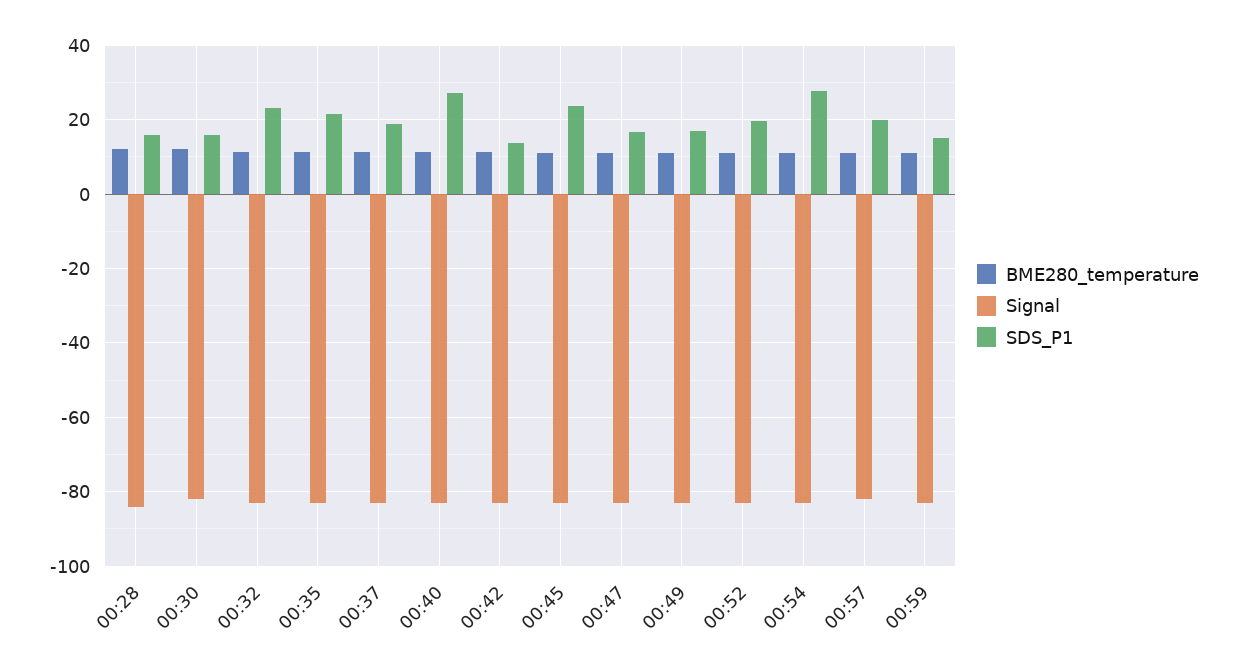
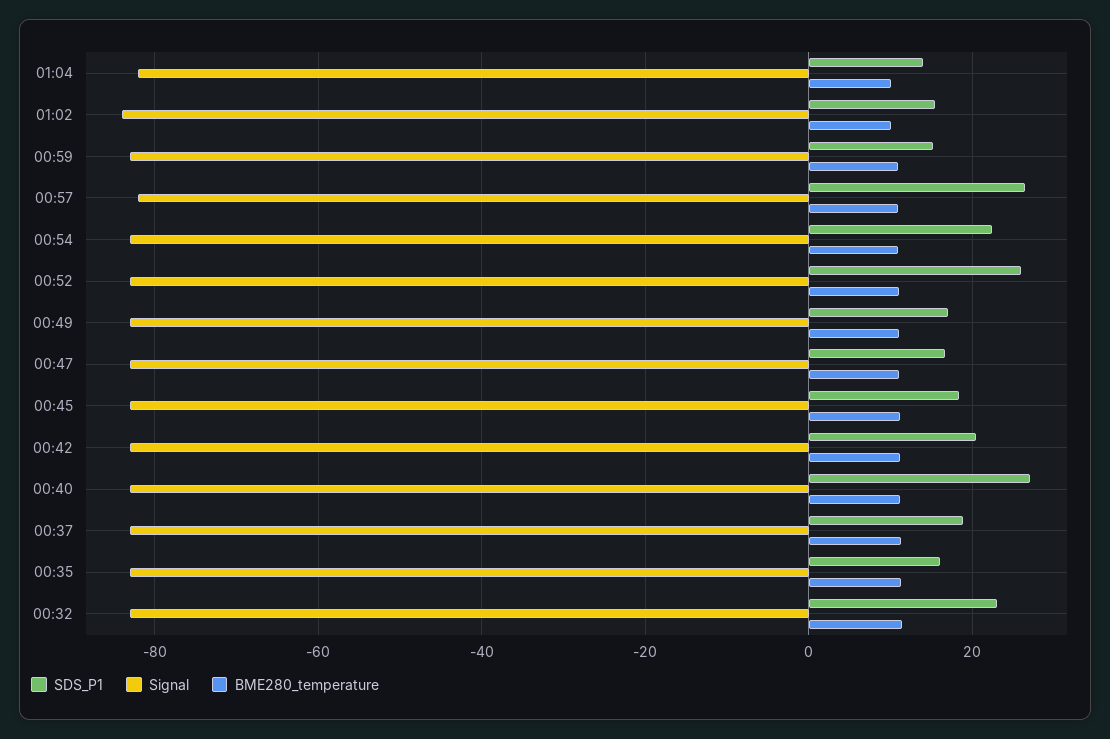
BME280_temperature, 00:28: 12 -> none
Signal, 00:28: -84 -> none
SDS_P1, 00:28: 16 -> none
BME280_temperature, 00:30: 12 -> none
Signal, 00:30: -82 -> none
SDS_P1, 00:30: 16 -> none
SDS_P1, 00:35: 22 -> 16
SDS_P1, 00:42: 14 -> 20
SDS_P1, 00:45: 24 -> 18
SDS_P1, 00:52: 20 -> 26
SDS_P1, 00:54: 28 -> 22
SDS_P1, 00:57: 20 -> 26
SDS_P1, 01:04: none -> 14
Signal, 01:04: none -> -82
BME280_temperature, 01:04: none -> 10
SDS_P1, 01:02: none -> 16
Signal, 01:02: none -> -84
BME280_temperature, 01:02: none -> 10

